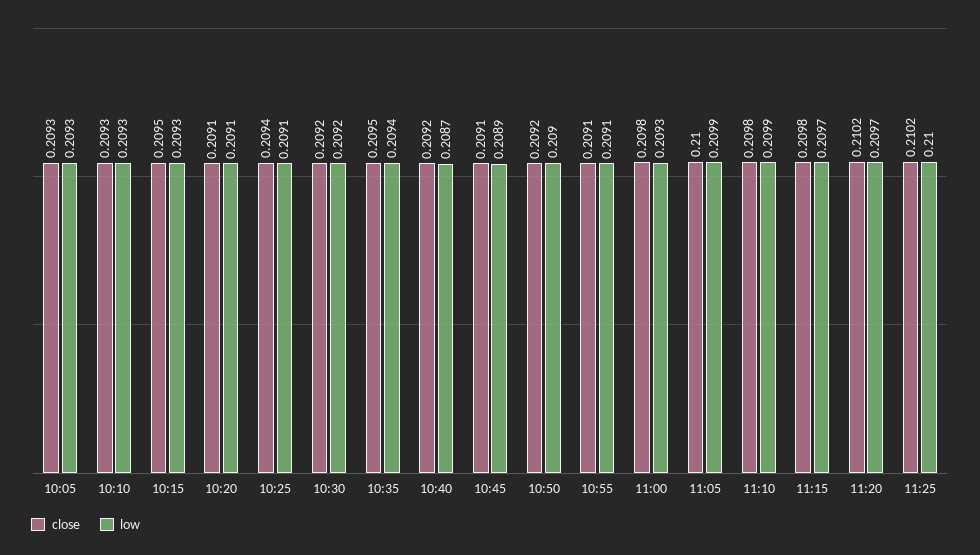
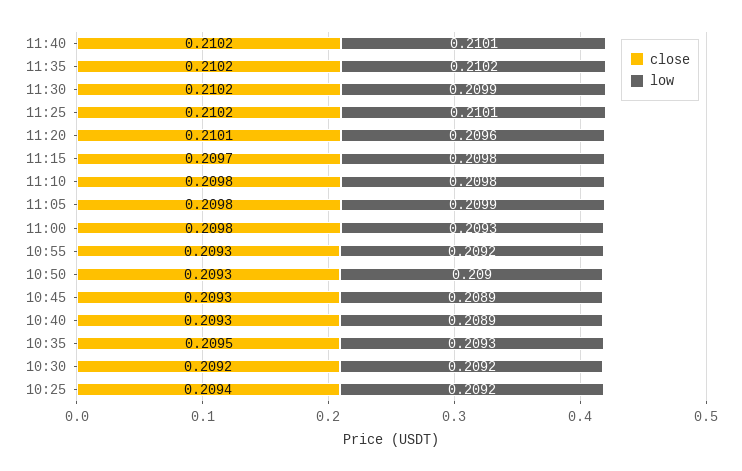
close, 10:05: 0.2093 -> none
low, 10:05: 0.2093 -> none
close, 10:10: 0.2093 -> none
low, 10:10: 0.2093 -> none
close, 10:15: 0.2095 -> none
low, 10:15: 0.2093 -> none
close, 10:20: 0.2091 -> none
low, 10:20: 0.2091 -> none
low, 10:25: 0.2091 -> 0.2092
low, 10:35: 0.2094 -> 0.2093
close, 10:40: 0.2092 -> 0.2093
low, 10:40: 0.2087 -> 0.2089
close, 10:45: 0.2091 -> 0.2093
close, 10:50: 0.2092 -> 0.2093
close, 10:55: 0.2091 -> 0.2093
low, 10:55: 0.2091 -> 0.2092
close, 11:05: 0.21 -> 0.2098
low, 11:10: 0.2099 -> 0.2098
close, 11:15: 0.2098 -> 0.2097
low, 11:15: 0.2097 -> 0.2098
close, 11:20: 0.2102 -> 0.2101
low, 11:20: 0.2097 -> 0.2096
low, 11:25: 0.21 -> 0.2101
close, 11:40: none -> 0.2102
low, 11:40: none -> 0.2101
close, 11:35: none -> 0.2102
low, 11:35: none -> 0.2102
close, 11:30: none -> 0.2102
low, 11:30: none -> 0.2099

